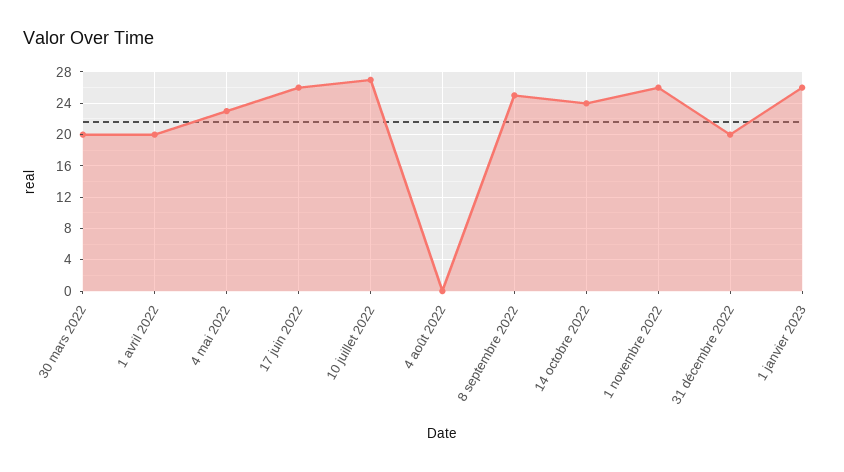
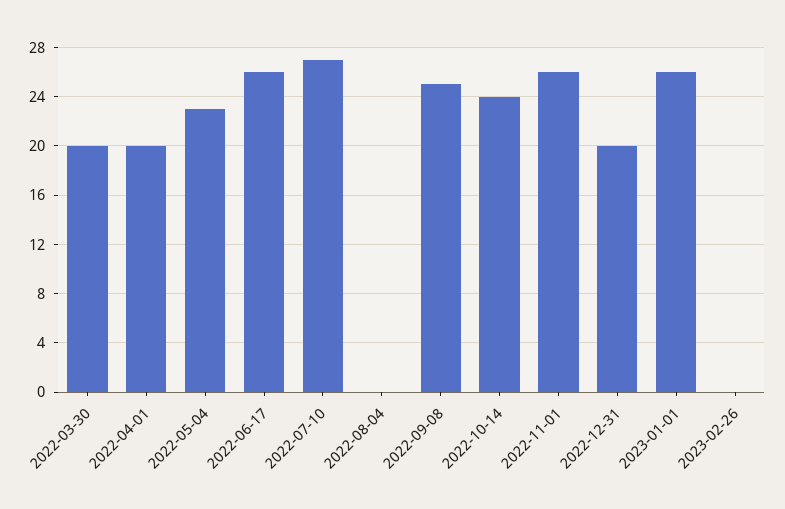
2023-02-26: none -> 0

